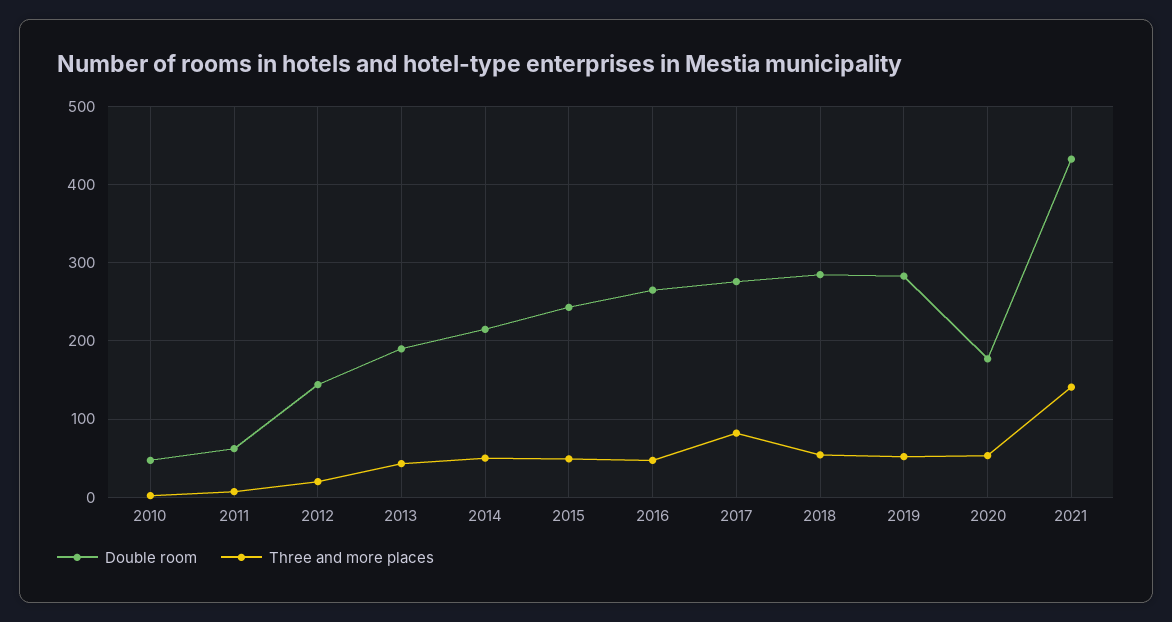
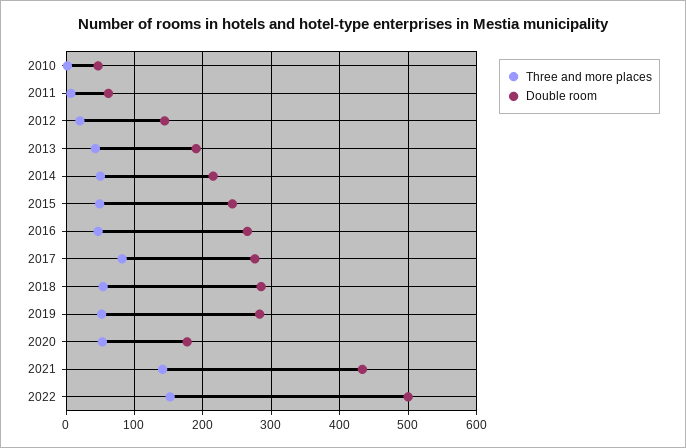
Three and more places, 2022: none -> 150
Double room, 2022: none -> 500

